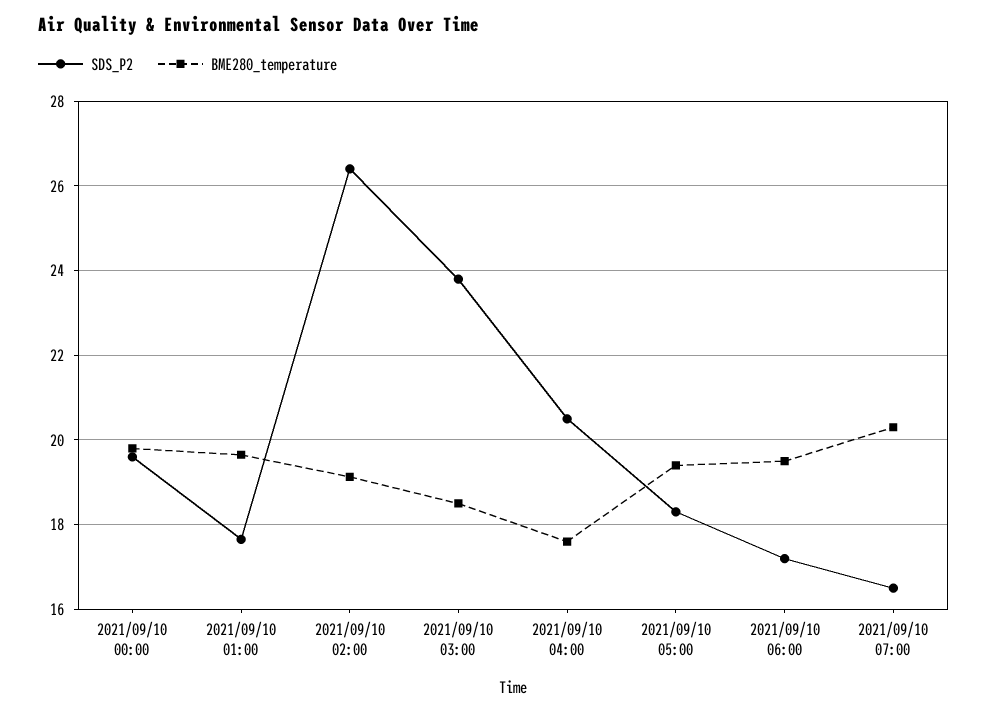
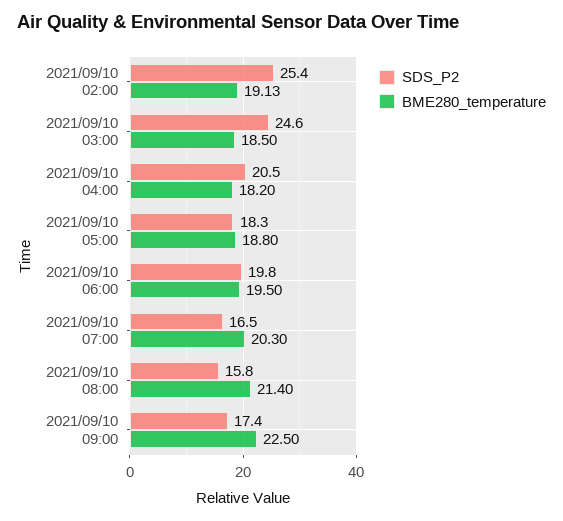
SDS_P2, 2021/09/10 00:00: 19.6 -> none
BME280_temperature, 2021/09/10 00:00: 19.8 -> none
SDS_P2, 2021/09/10 01:00: 17.6 -> none
BME280_temperature, 2021/09/10 01:00: 19.6 -> none
SDS_P2, 2021/09/10 02:00: 26.4 -> 25.4
SDS_P2, 2021/09/10 03:00: 23.8 -> 24.6
BME280_temperature, 2021/09/10 04:00: 17.6 -> 18.2
BME280_temperature, 2021/09/10 05:00: 19.4 -> 18.8
SDS_P2, 2021/09/10 06:00: 17.2 -> 19.8
SDS_P2, 2021/09/10 08:00: none -> 15.8
BME280_temperature, 2021/09/10 08:00: none -> 21.4
SDS_P2, 2021/09/10 09:00: none -> 17.4
BME280_temperature, 2021/09/10 09:00: none -> 22.5

